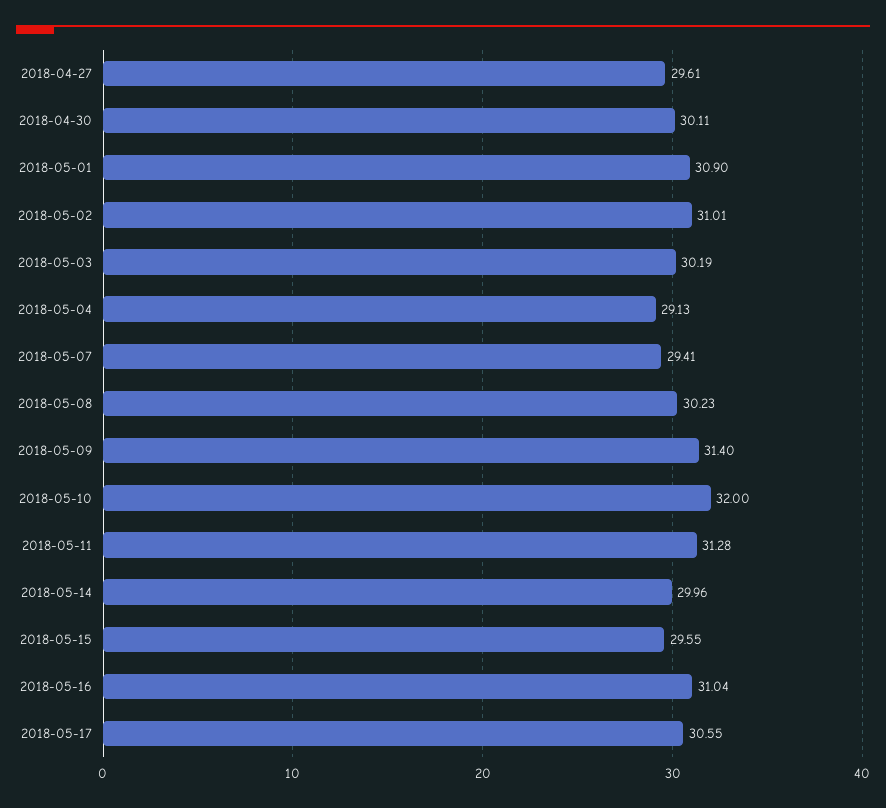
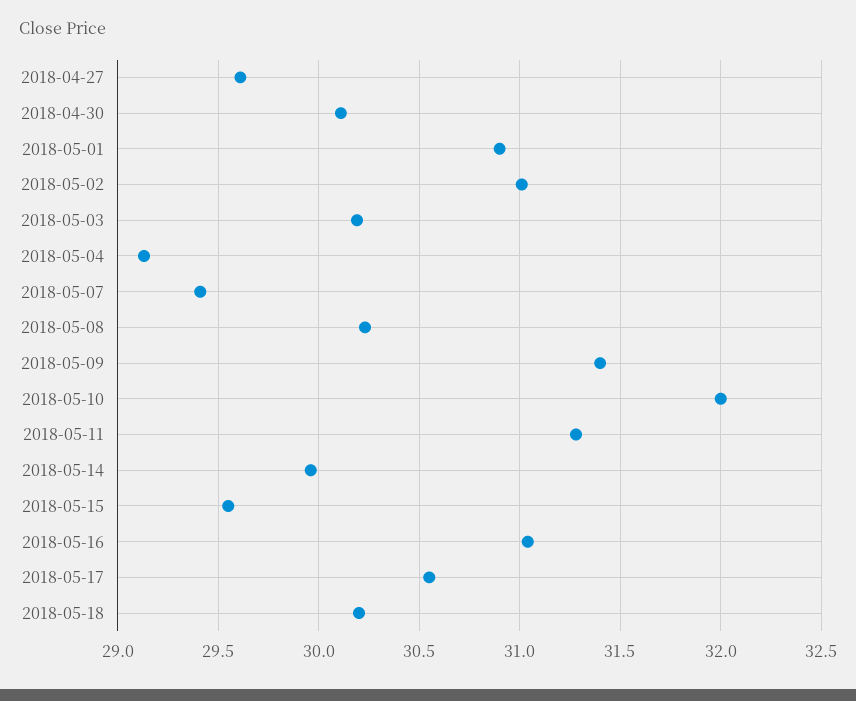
2018-05-18: none -> 30.2

